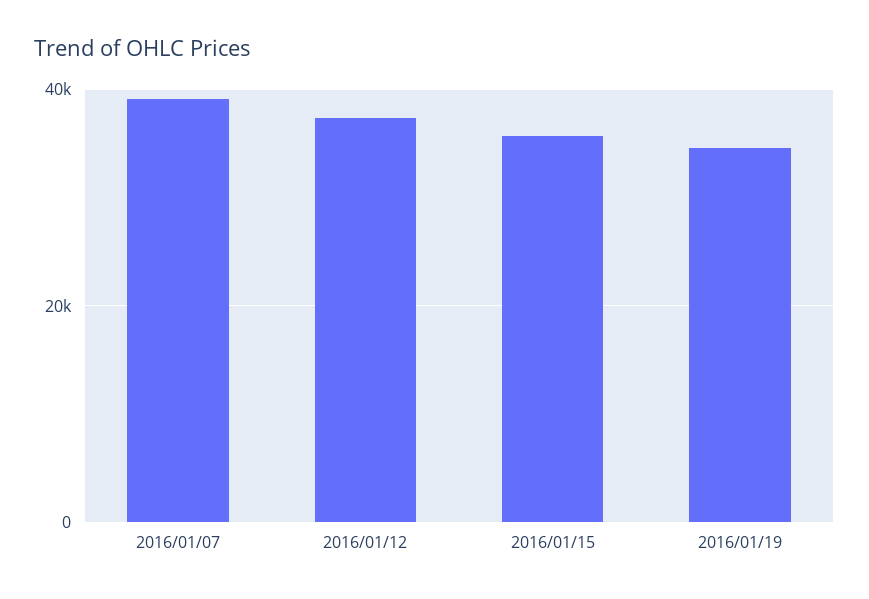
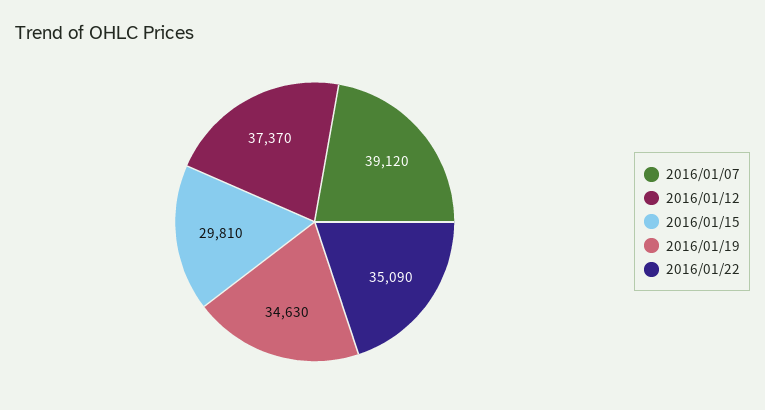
2016/01/15: 36000 -> 29810
2016/01/22: none -> 35090

